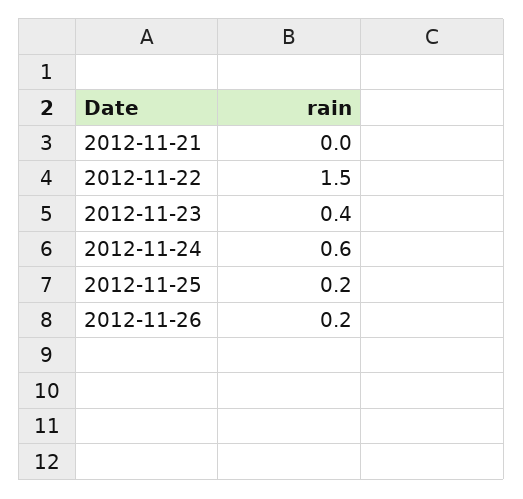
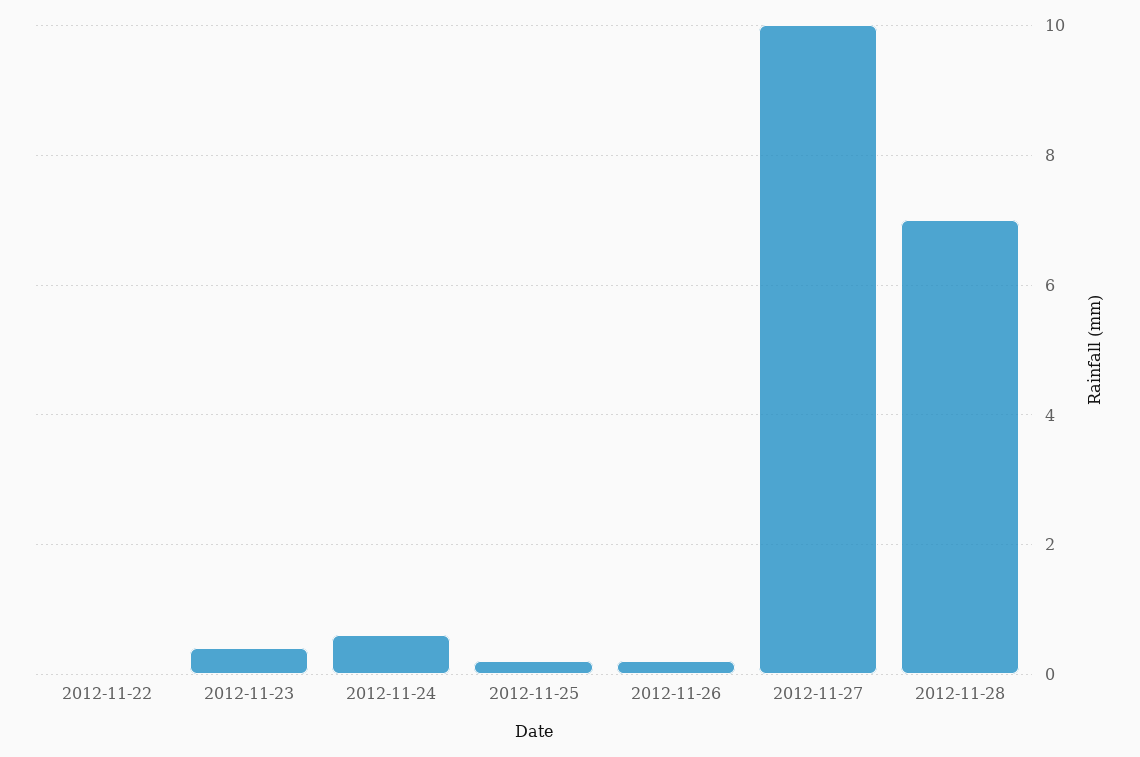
2012-11-21: 0 -> none
2012-11-22: 1.5 -> 0
2012-11-27: none -> 10
2012-11-28: none -> 7

